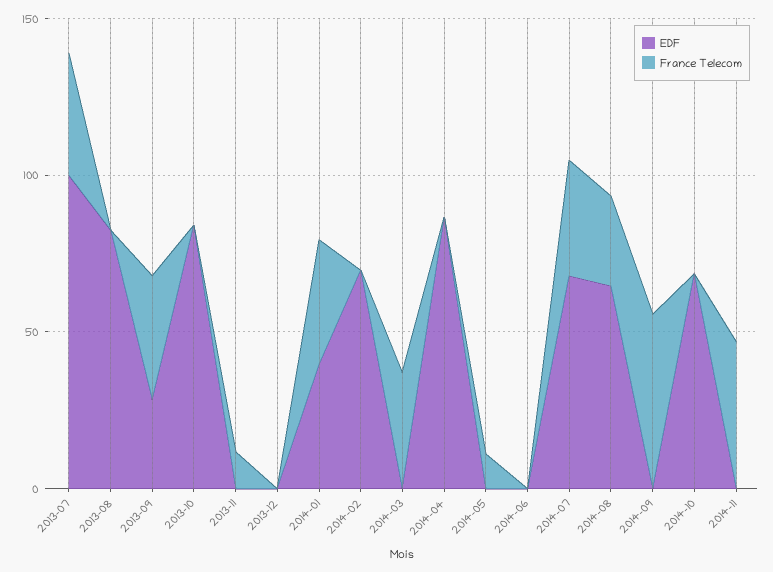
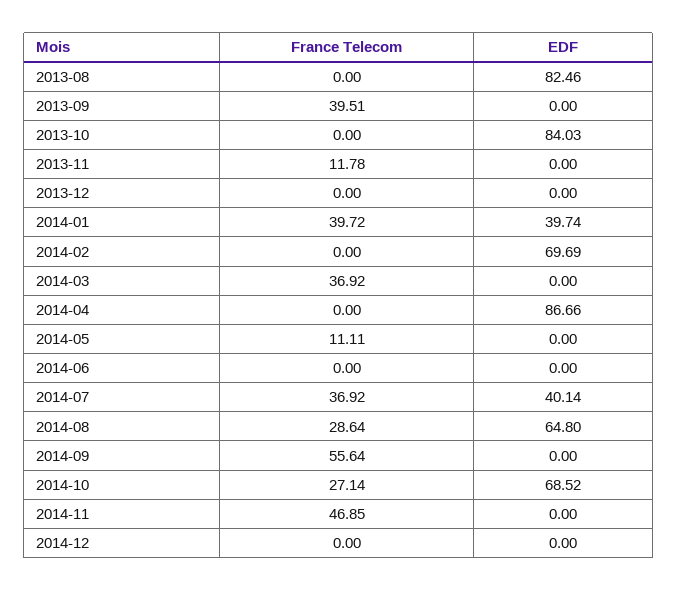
EDF, 2013-07: 100 -> none
France Telecom, 2013-07: 40 -> none
EDF, 2013-09: 30 -> 0
EDF, 2014-07: 70 -> 40.14
France Telecom, 2014-10: 0 -> 27.14
France Telecom, 2014-12: none -> 0
EDF, 2014-12: none -> 0

